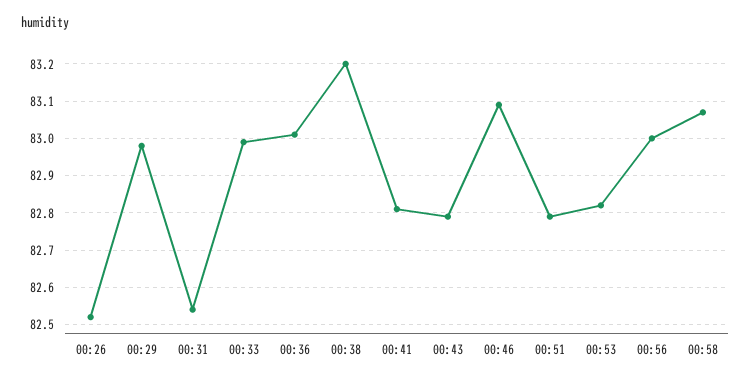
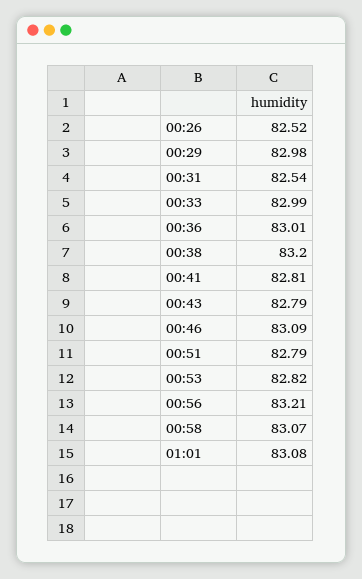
00:56: 83 -> 83.21
01:01: none -> 83.08

